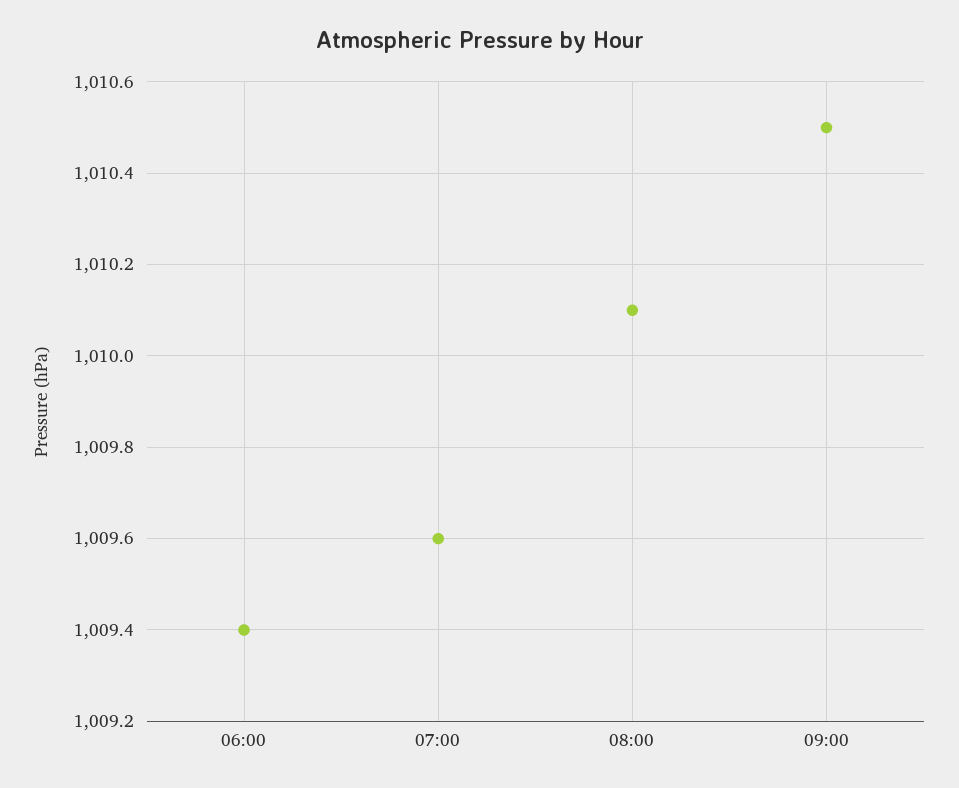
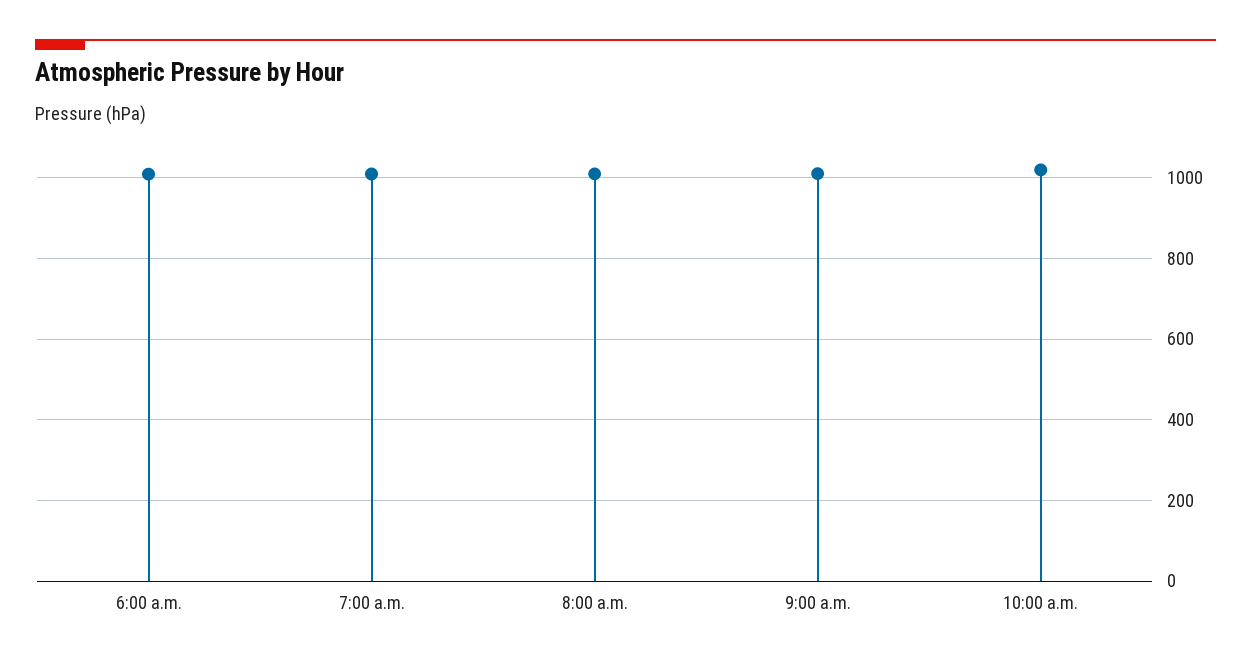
10:00 a.m.: none -> 1020

